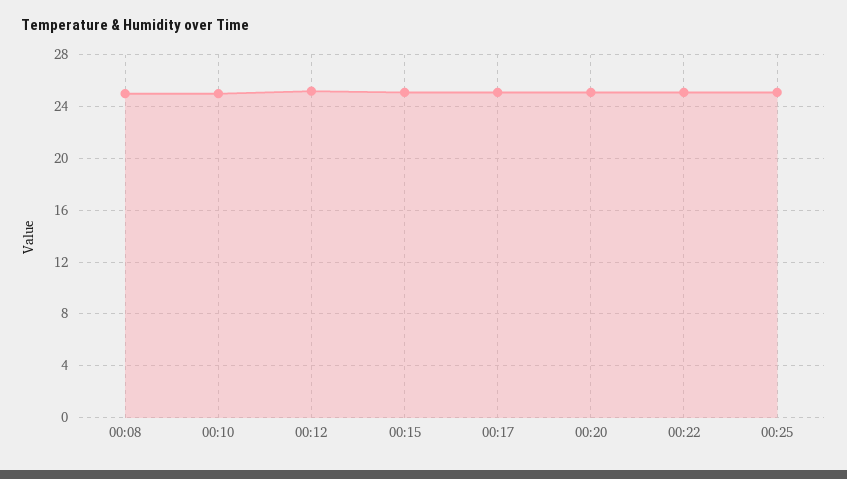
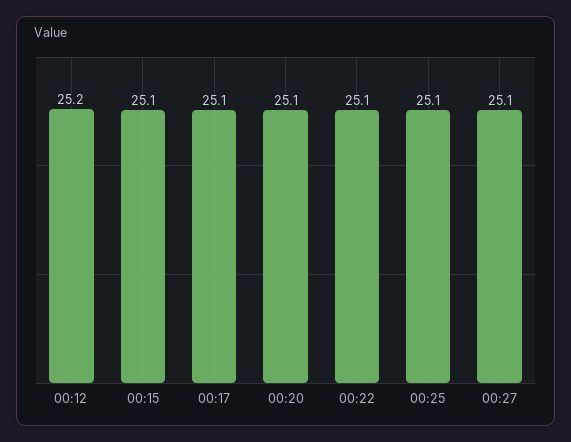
00:08: 25 -> none
00:10: 25 -> none
00:27: none -> 25.1

